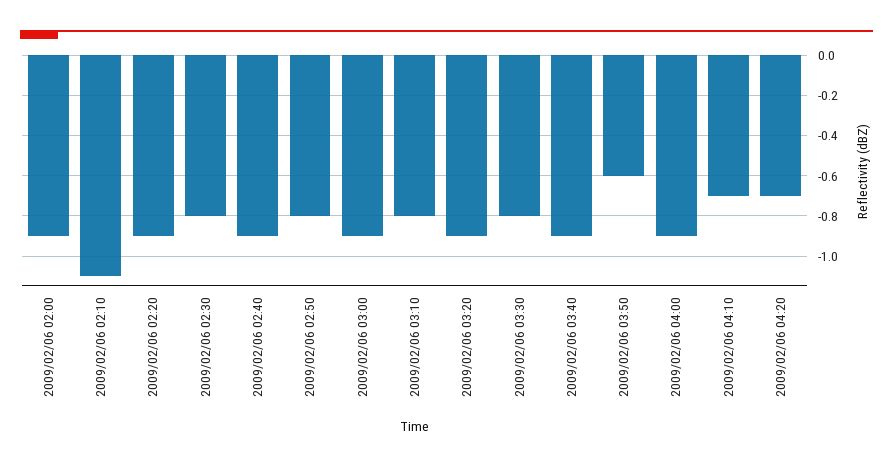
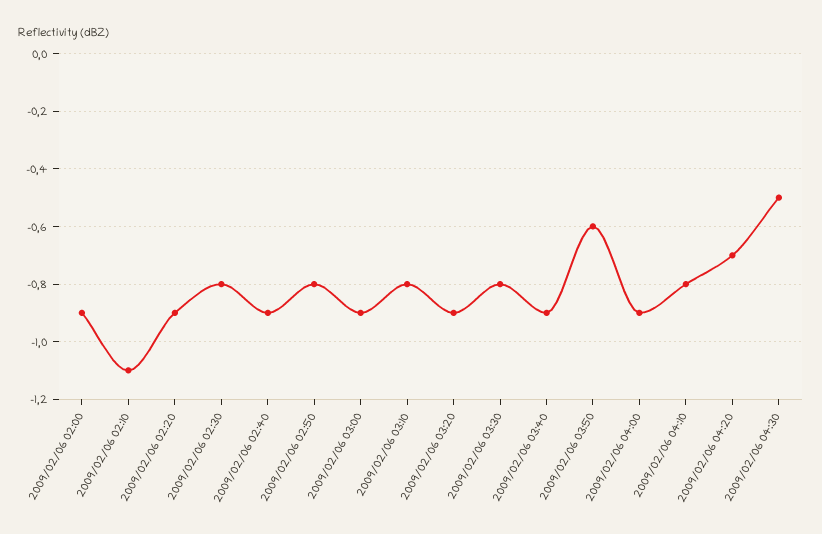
2009/02/06 04:10: -0.7 -> -0.8
2009/02/06 04:30: none -> -0.5

